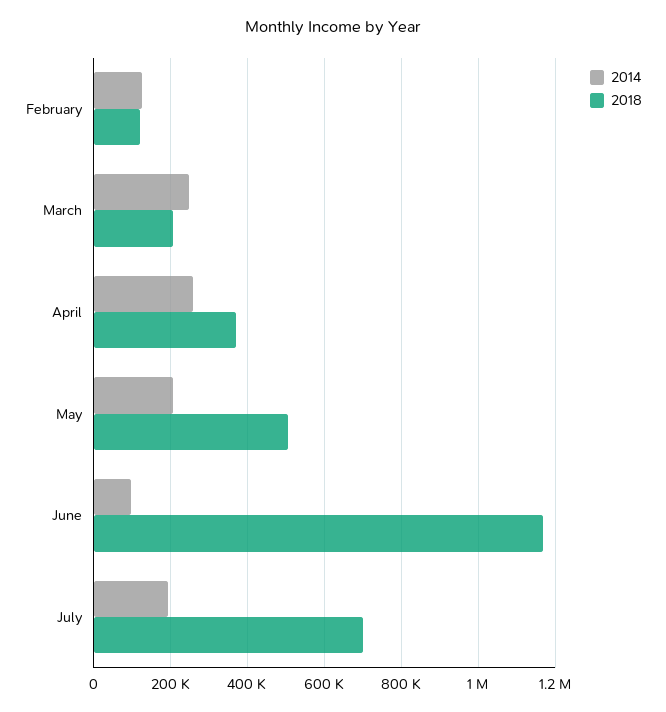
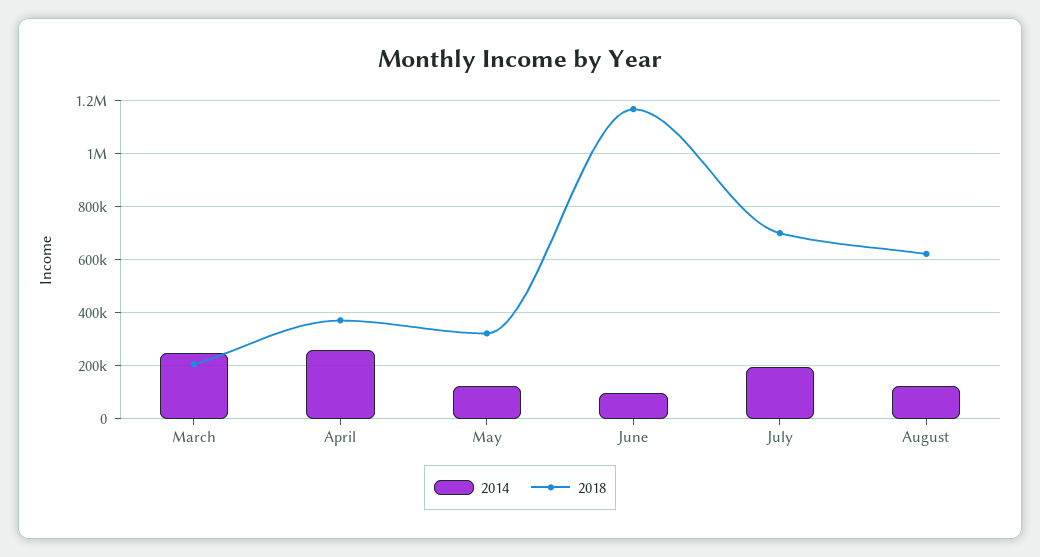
2014, February: 120000 -> none
2018, February: 120000 -> none
2014, May: 200000 -> 125000
2018, May: 500000 -> 325000
2014, August: none -> 125000
2018, August: none -> 625000

